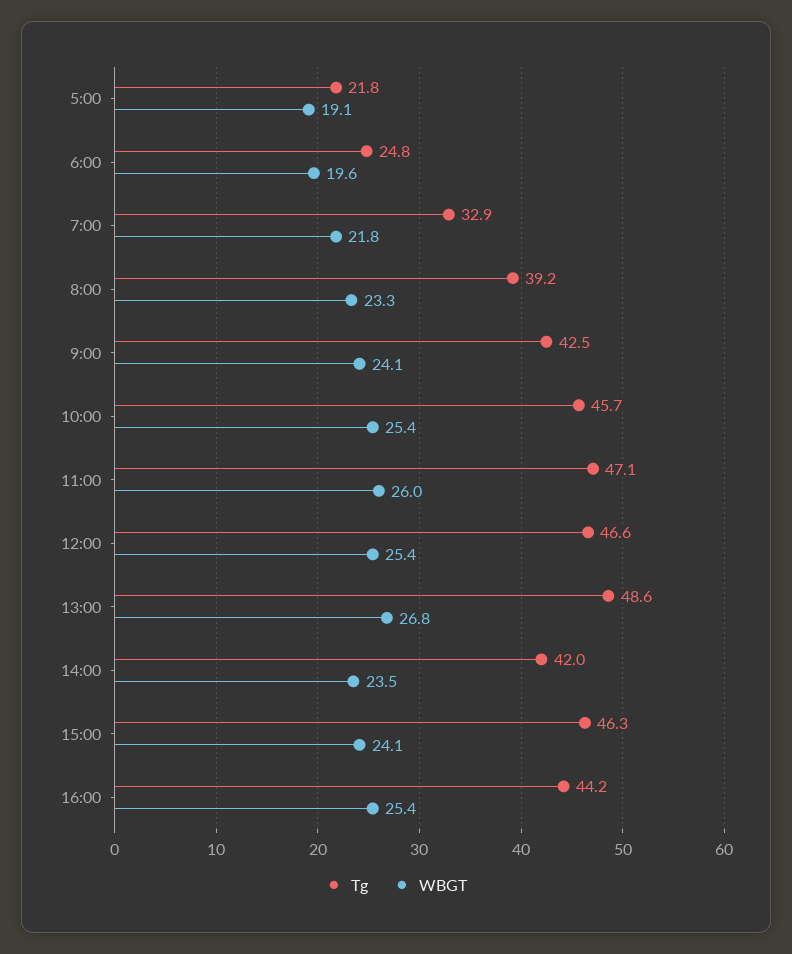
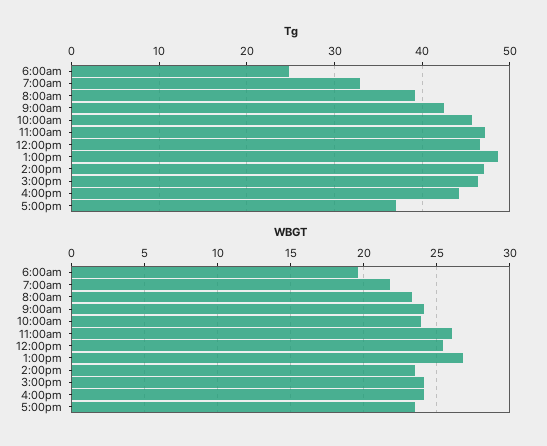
Tg, 5:00: 21.8 -> none
WBGT, 5:00: 19.1 -> none
WBGT, 10:00: 25.4 -> 24
Tg, 14:00: 42 -> 47
WBGT, 16:00: 25.4 -> 24
Tg, 5:00pm: none -> 37
WBGT, 5:00pm: none -> 23.5

